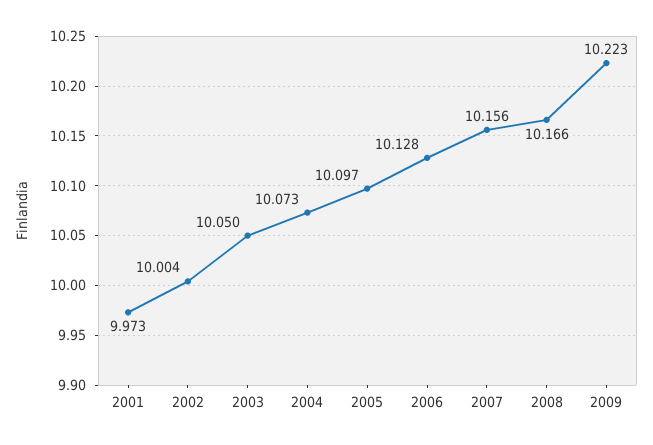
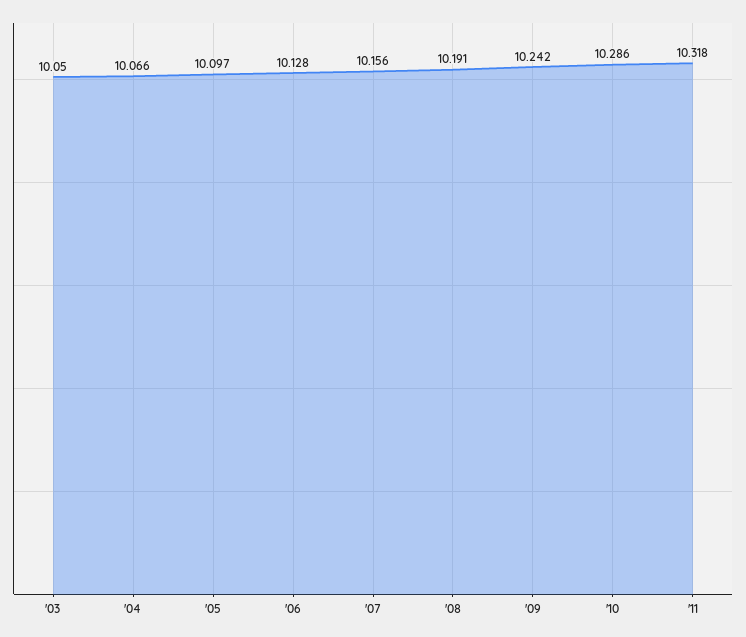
2001: 9.973 -> none
2002: 10.004 -> none
2004: 10.073 -> 10.066
2008: 10.166 -> 10.191
2009: 10.223 -> 10.242
'10: none -> 10.286
'11: none -> 10.318

